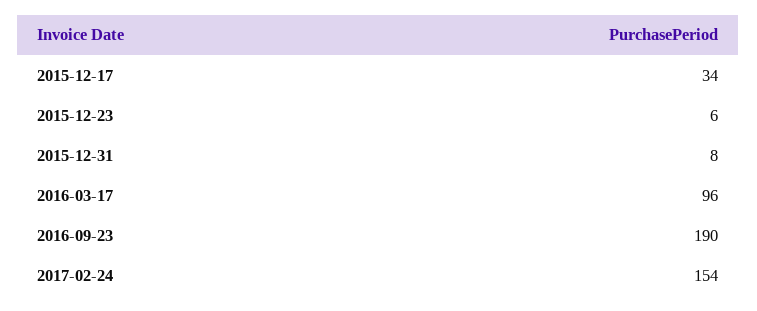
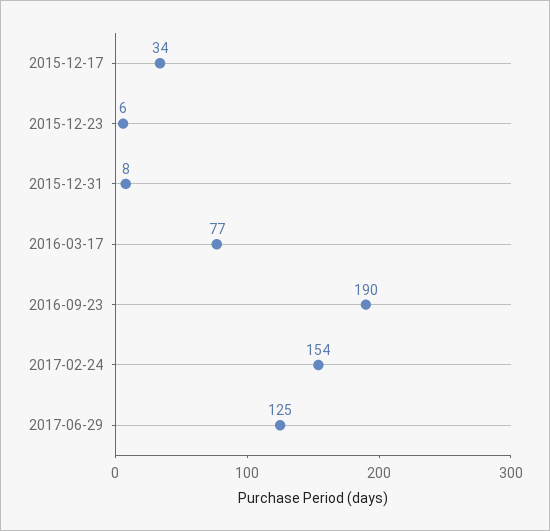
2016-03-17: 96 -> 77
2017-06-29: none -> 125

